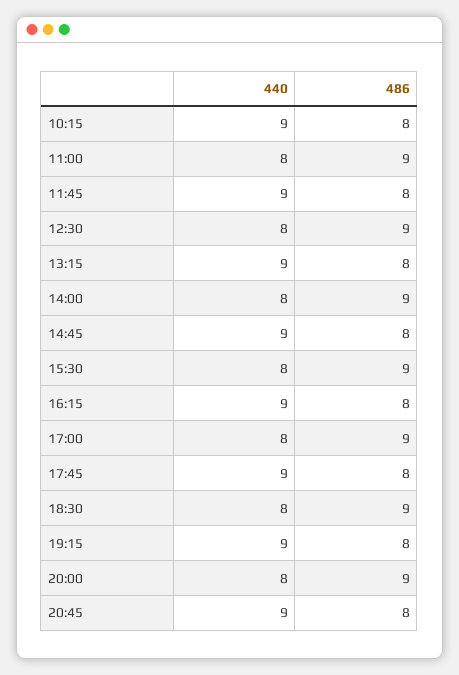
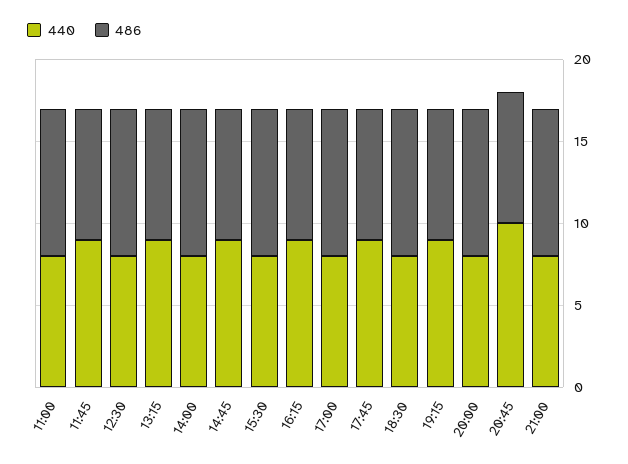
440, 10:15: 9 -> none
486, 10:15: 8 -> none
440, 20:45: 9 -> 10
440, 21:00: none -> 8
486, 21:00: none -> 9

